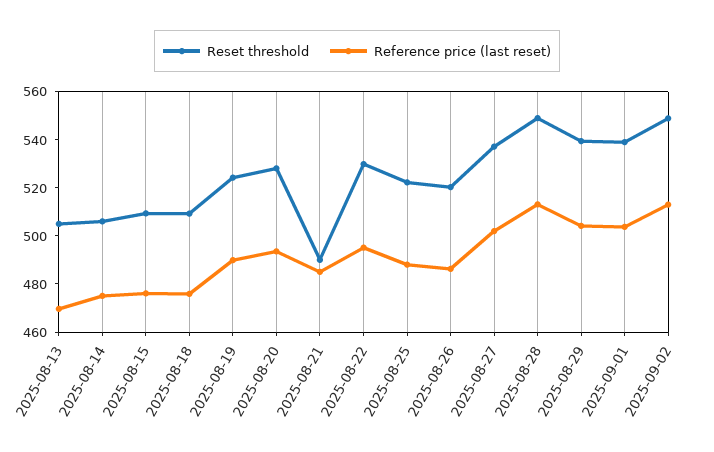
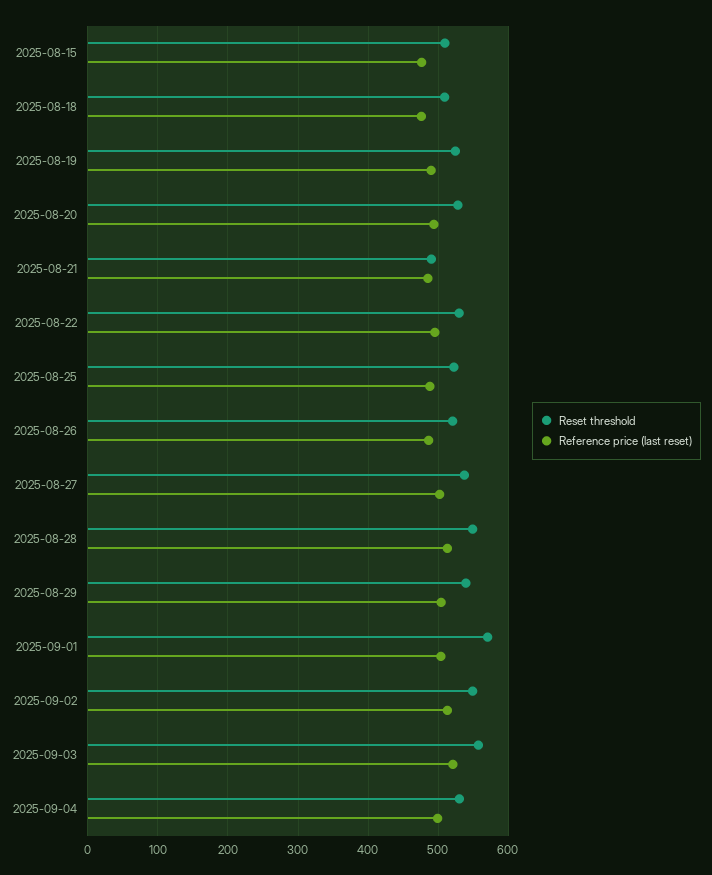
Reset threshold, 2025-08-13: 505 -> none
Reference price (last reset), 2025-08-13: 470 -> none
Reset threshold, 2025-08-14: 505 -> none
Reference price (last reset), 2025-08-14: 475 -> none
Reset threshold, 2025-09-01: 540 -> 570
Reset threshold, 2025-09-03: none -> 560
Reference price (last reset), 2025-09-03: none -> 520
Reset threshold, 2025-09-04: none -> 530
Reference price (last reset), 2025-09-04: none -> 500

